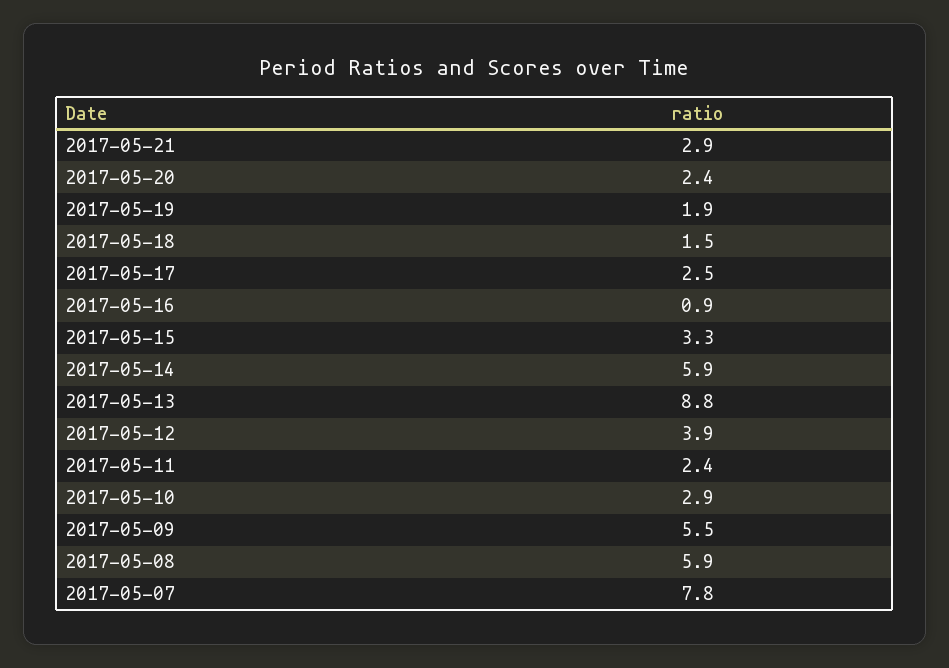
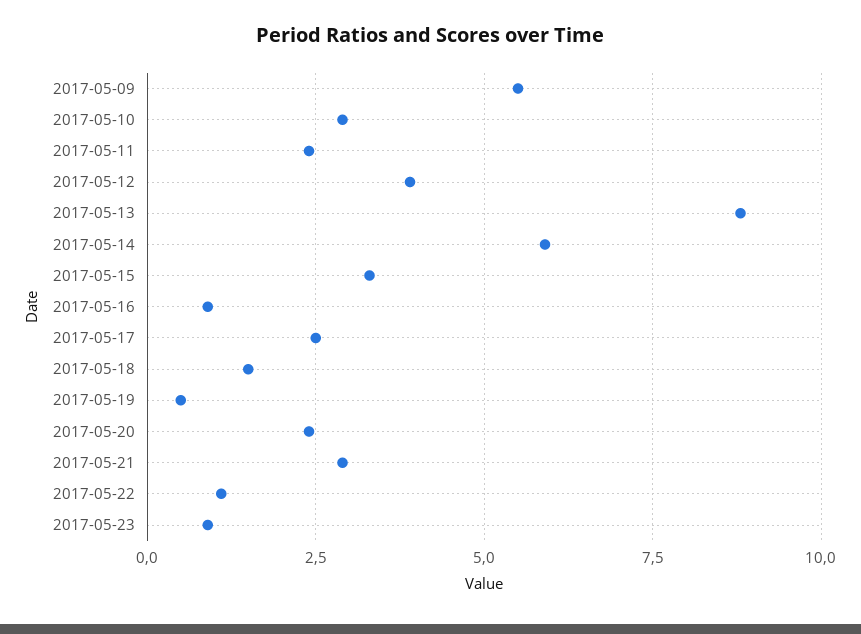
2017-05-19: 1.9 -> 0.5
2017-05-08: 5.9 -> none
2017-05-07: 7.8 -> none
2017-05-22: none -> 1
2017-05-23: none -> 1

